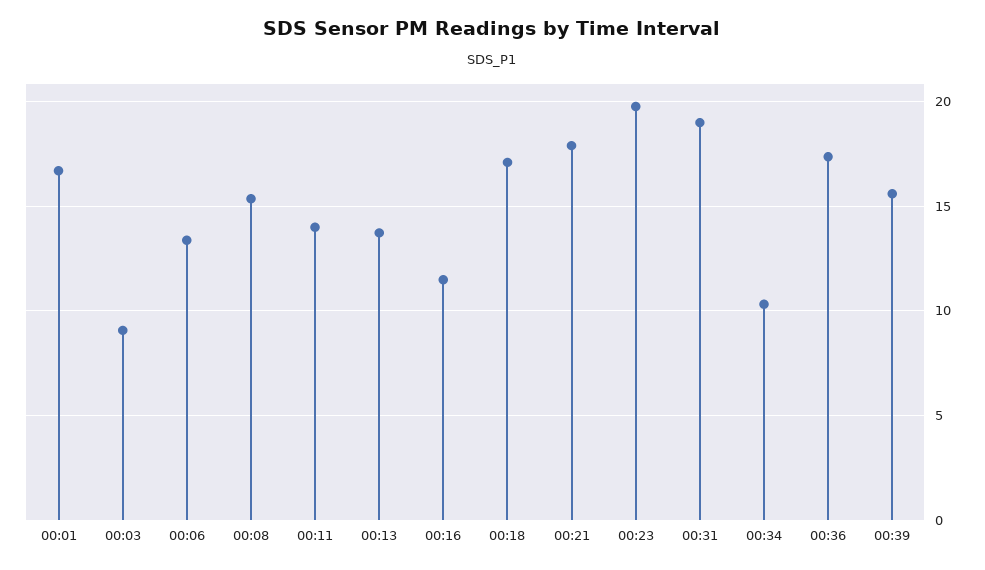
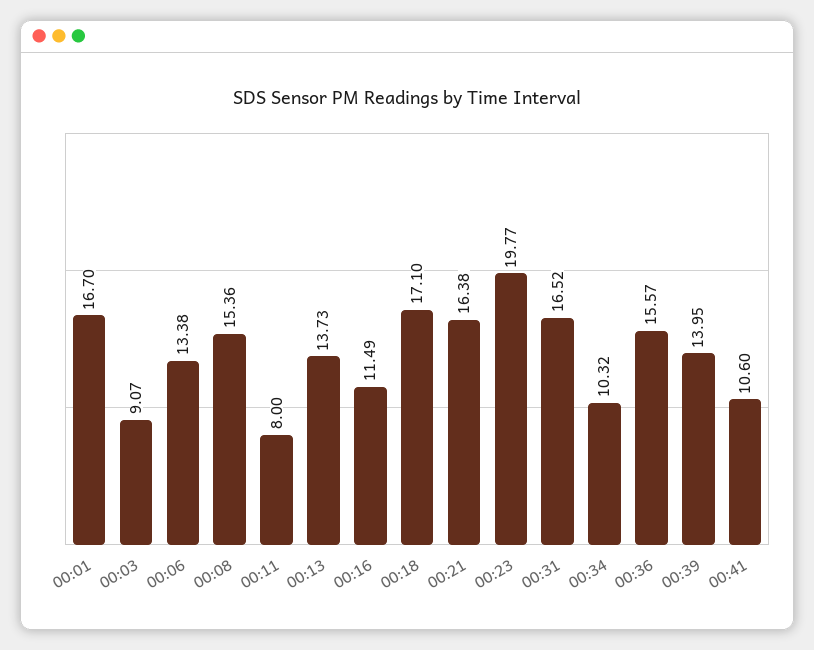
00:11: 14 -> 8
00:21: 18 -> 16.38
00:31: 19 -> 16.52
00:36: 17.5 -> 15.57
00:39: 15.5 -> 13.95
00:41: none -> 10.6

